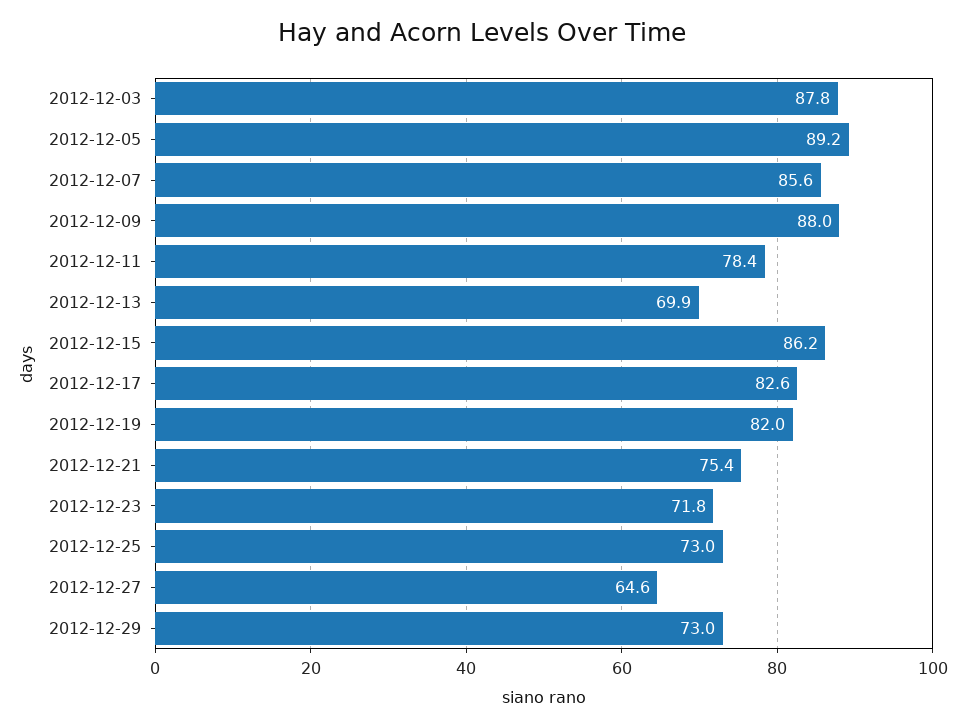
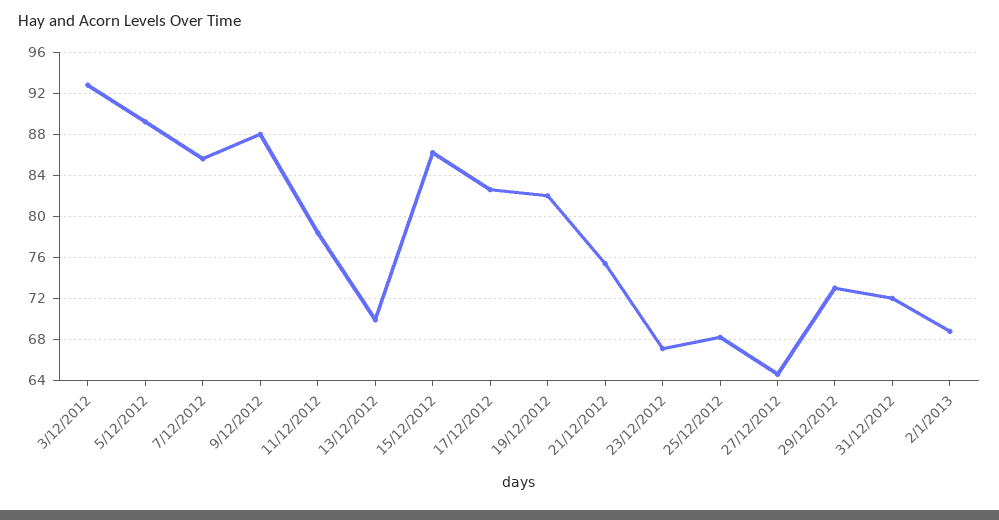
2012-12-03: 87.8 -> 93
2012-12-23: 71.8 -> 67
2012-12-25: 73 -> 68
31/12/2012: none -> 72
2/1/2013: none -> 69

